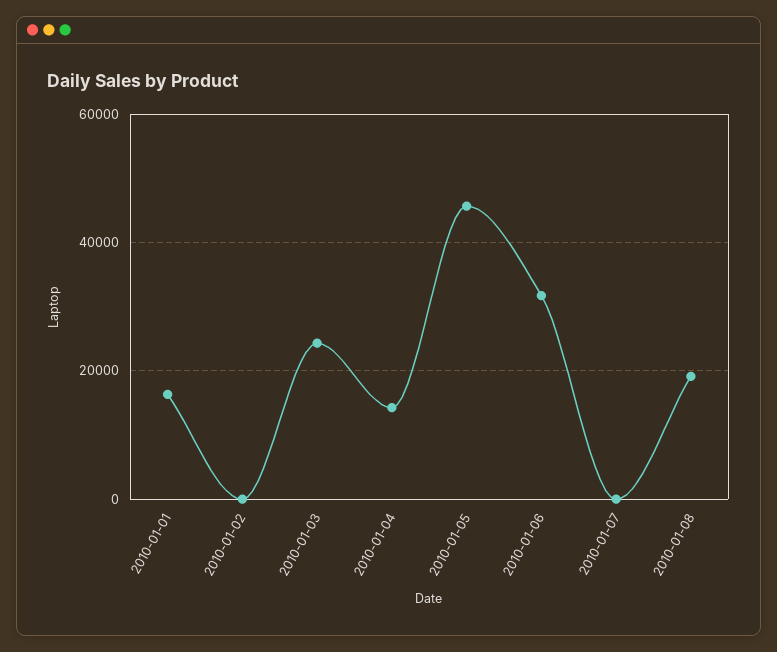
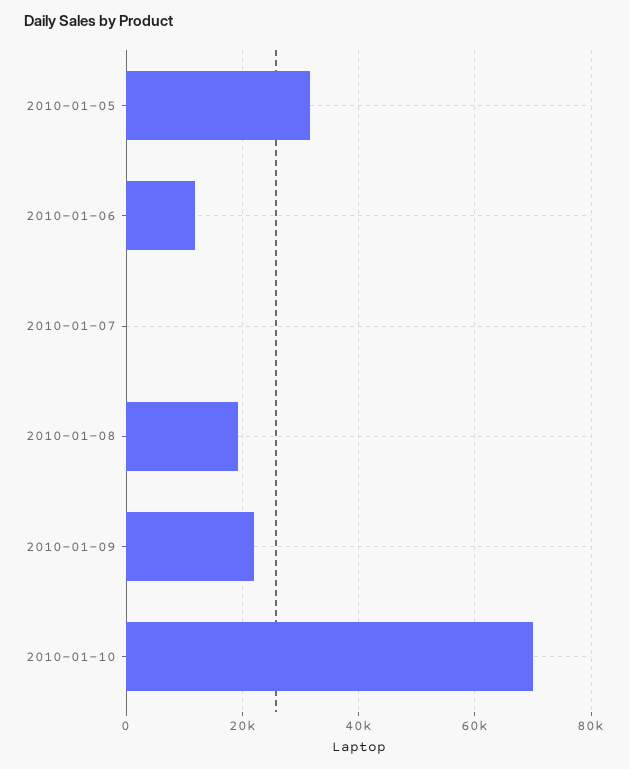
2010-01-01: 16000 -> none
2010-01-02: 0 -> none
2010-01-03: 24000 -> none
2010-01-04: 14000 -> none
2010-01-05: 46000 -> 32000
2010-01-06: 32000 -> 12000
2010-01-09: none -> 22000
2010-01-10: none -> 70000

